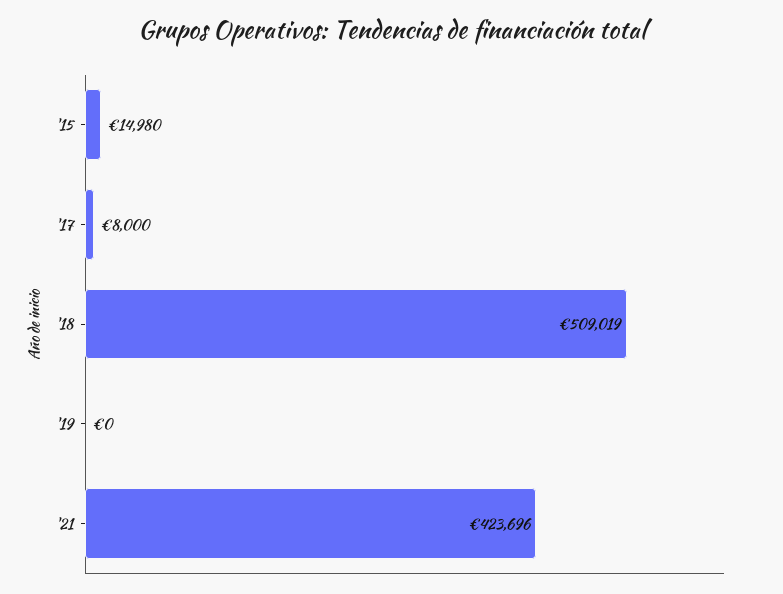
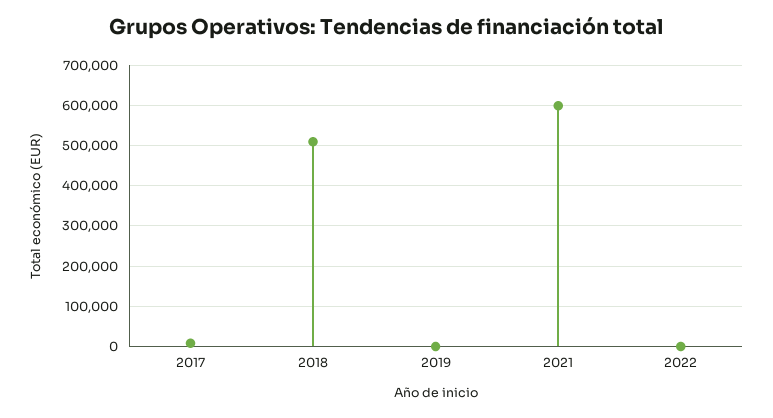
'15: 14980 -> none
'21: 423696 -> 600000
2022: none -> 0

